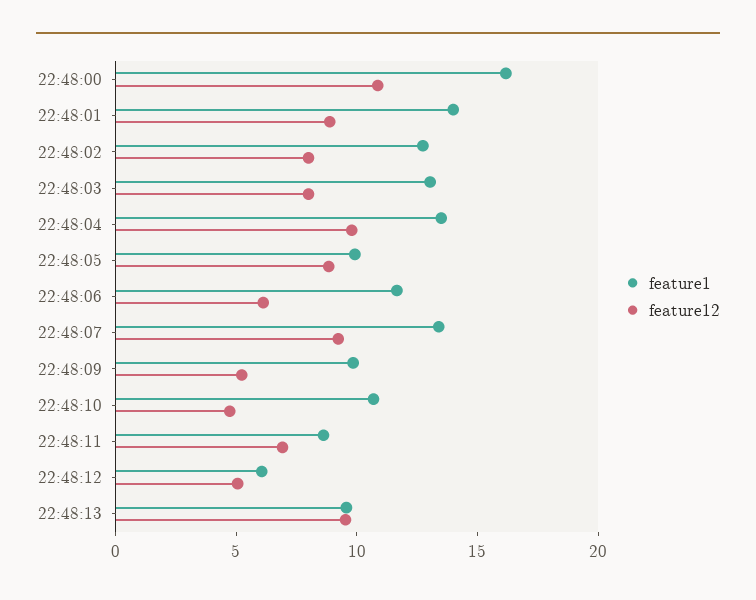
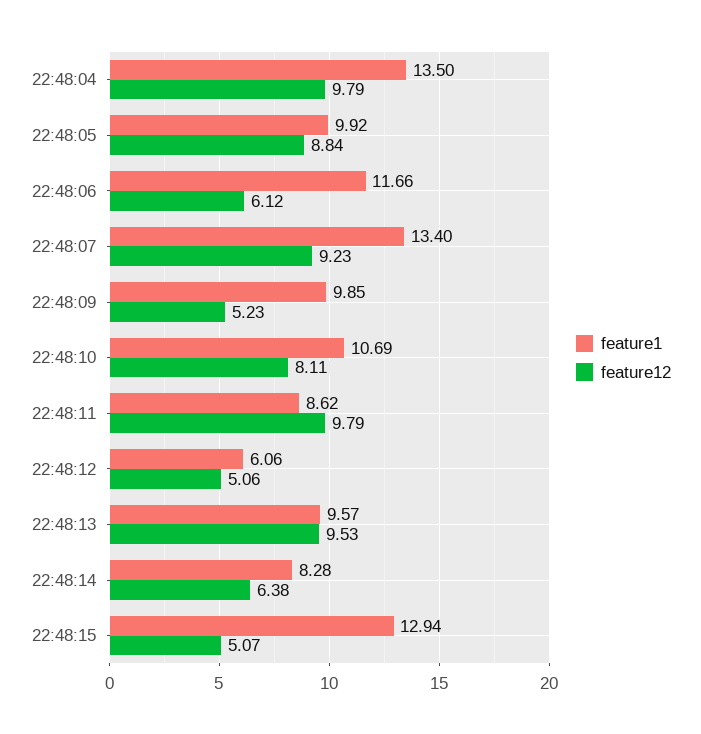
feature1, 22:48:00: 16 -> none
feature12, 22:48:00: 11 -> none
feature1, 22:48:01: 14 -> none
feature12, 22:48:01: 9 -> none
feature1, 22:48:02: 13 -> none
feature12, 22:48:02: 8 -> none
feature1, 22:48:03: 13 -> none
feature12, 22:48:03: 8 -> none
feature12, 22:48:10: 5 -> 8.11
feature12, 22:48:11: 7 -> 9.79
feature1, 22:48:14: none -> 8.28
feature12, 22:48:14: none -> 6.38
feature1, 22:48:15: none -> 12.94
feature12, 22:48:15: none -> 5.07

